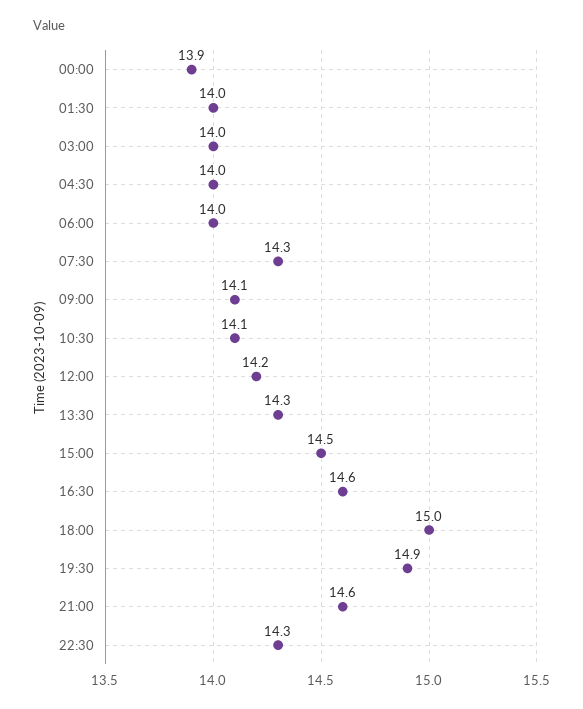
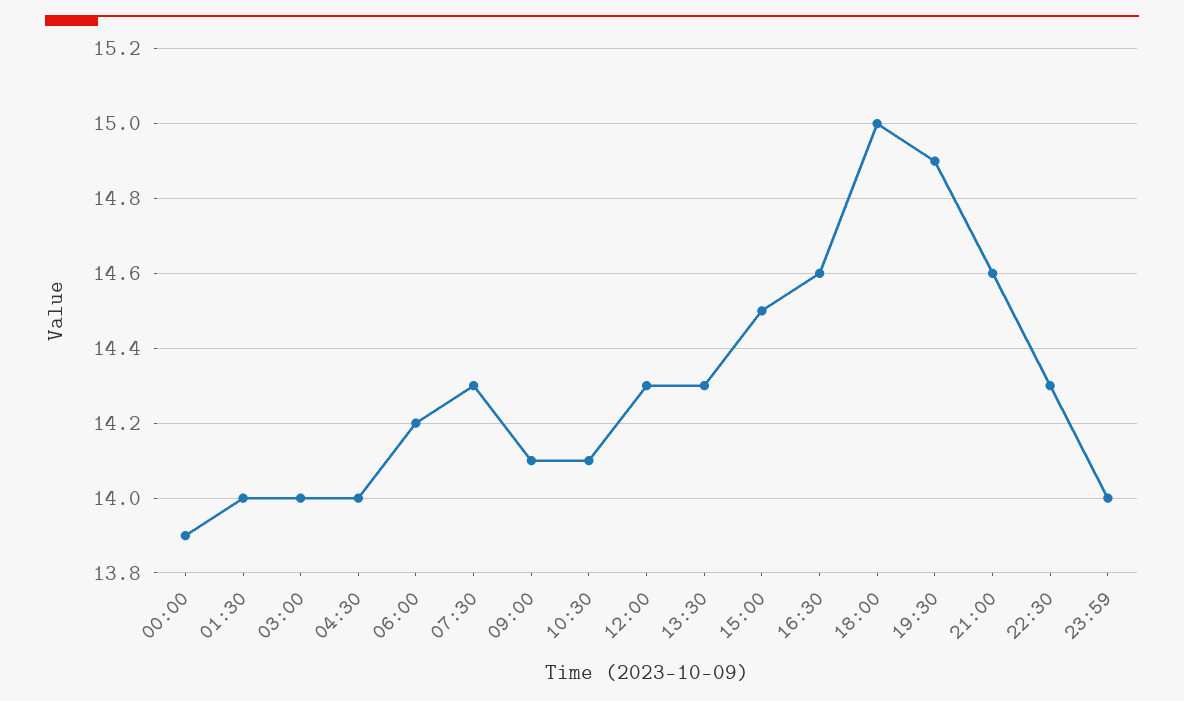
06:00: 14 -> 14.2
12:00: 14.2 -> 14.3
23:59: none -> 14

